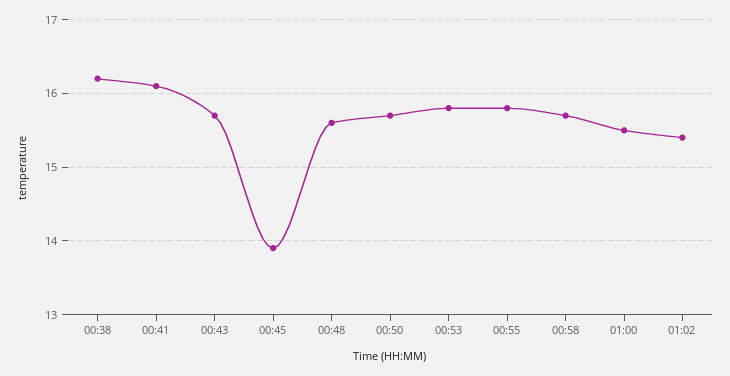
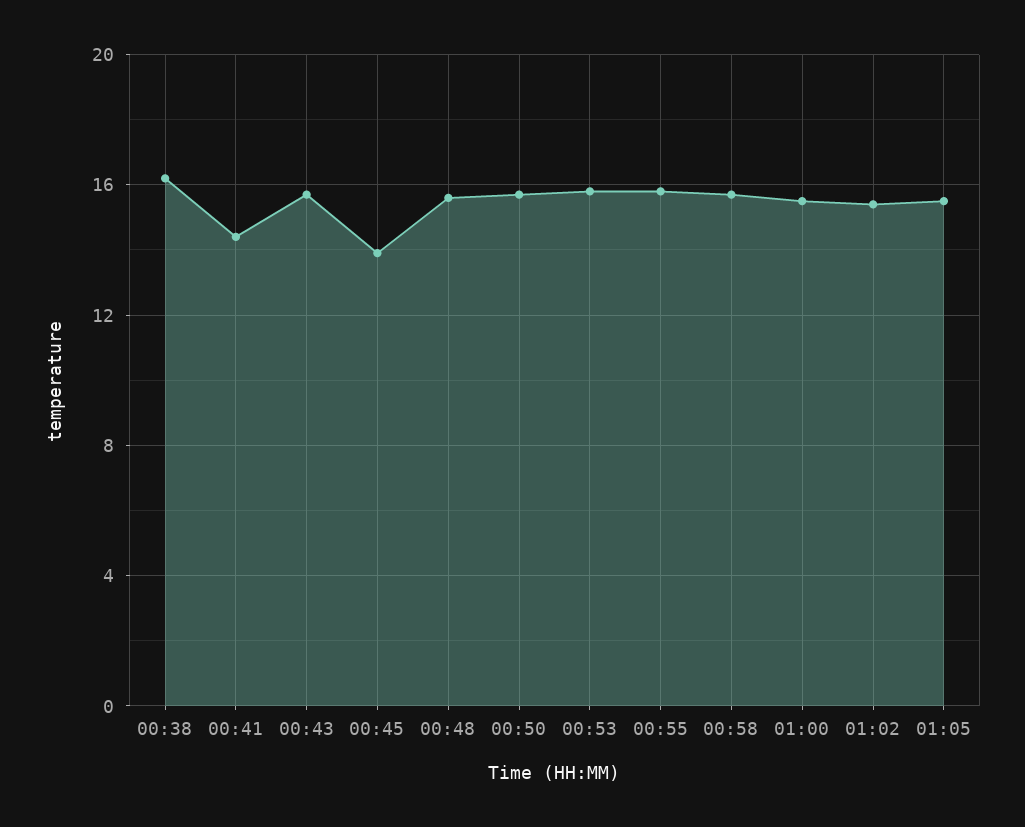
00:41: 16.1 -> 14.5
01:05: none -> 15.5

